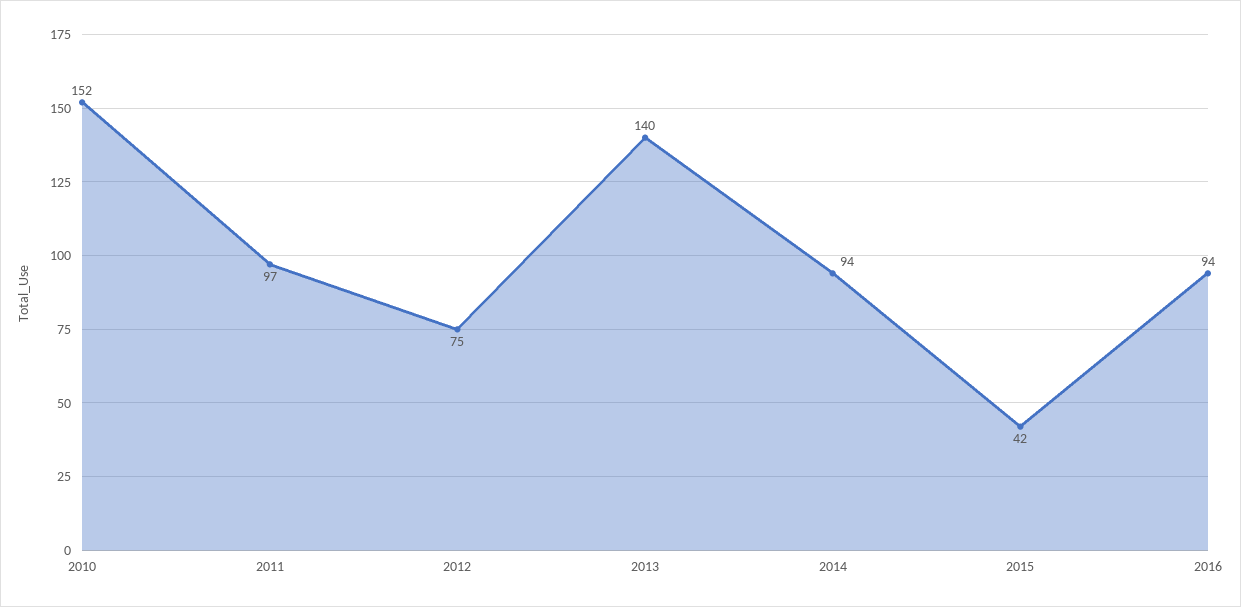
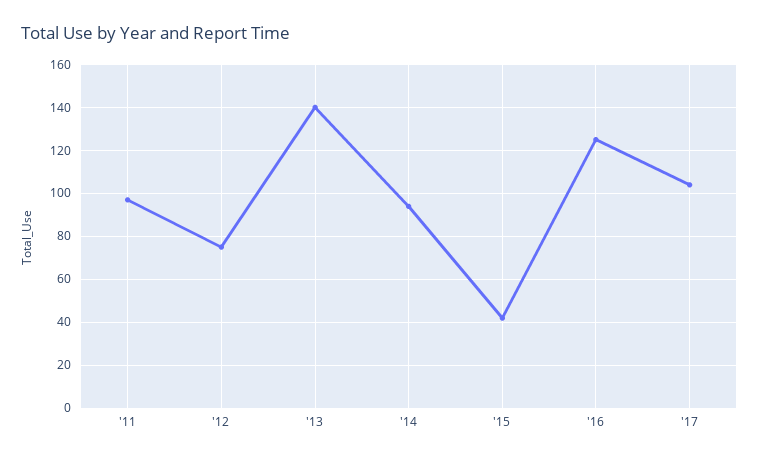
2010: 152 -> none
2016: 94 -> 125
'17: none -> 105

